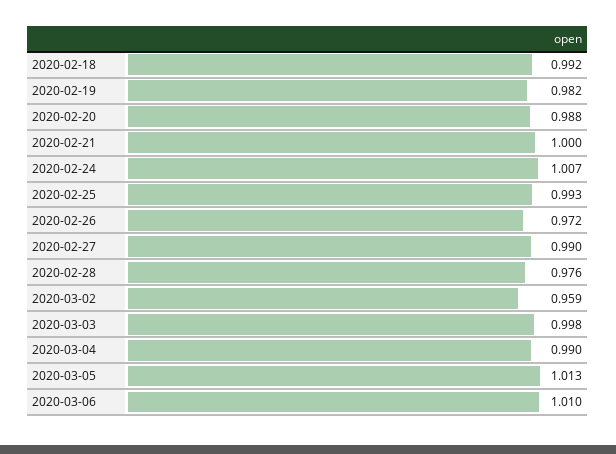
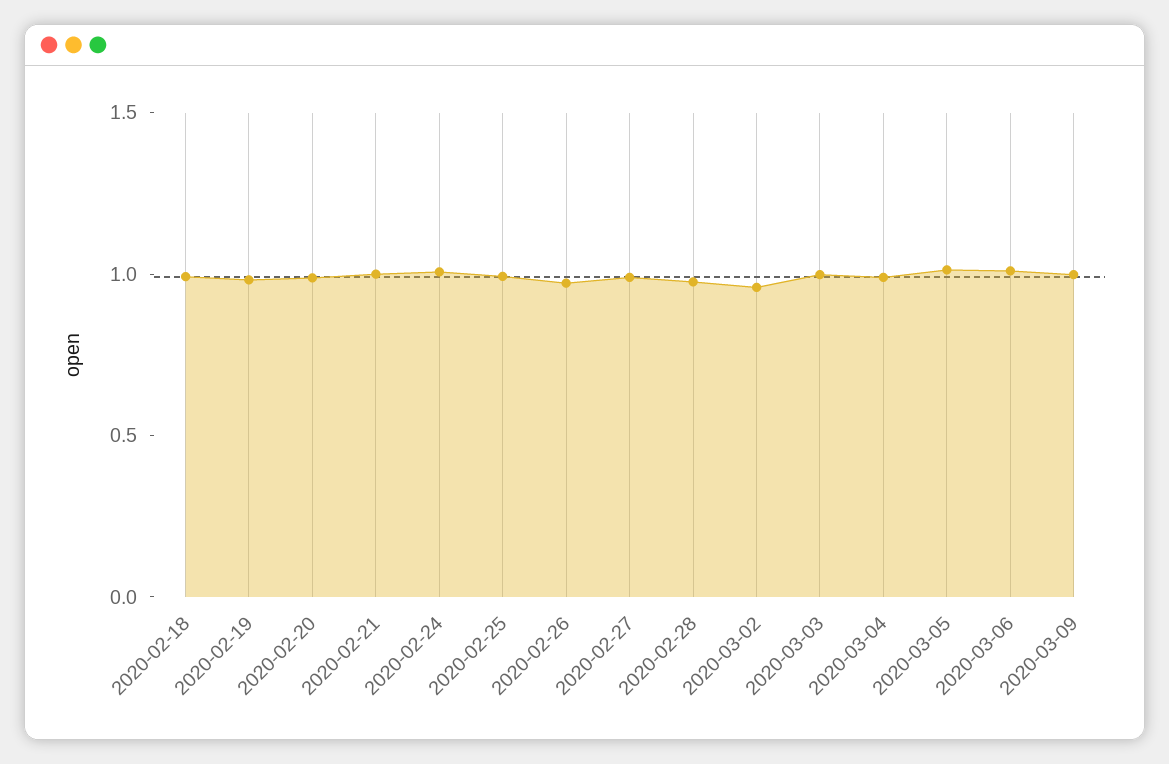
2020-03-09: none -> 1

